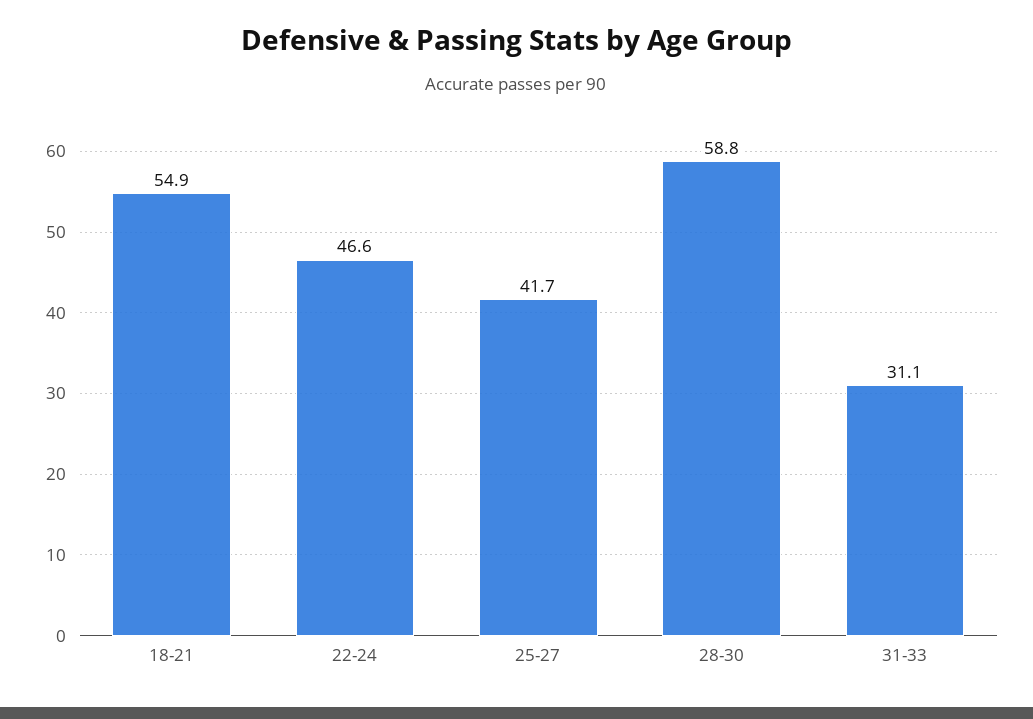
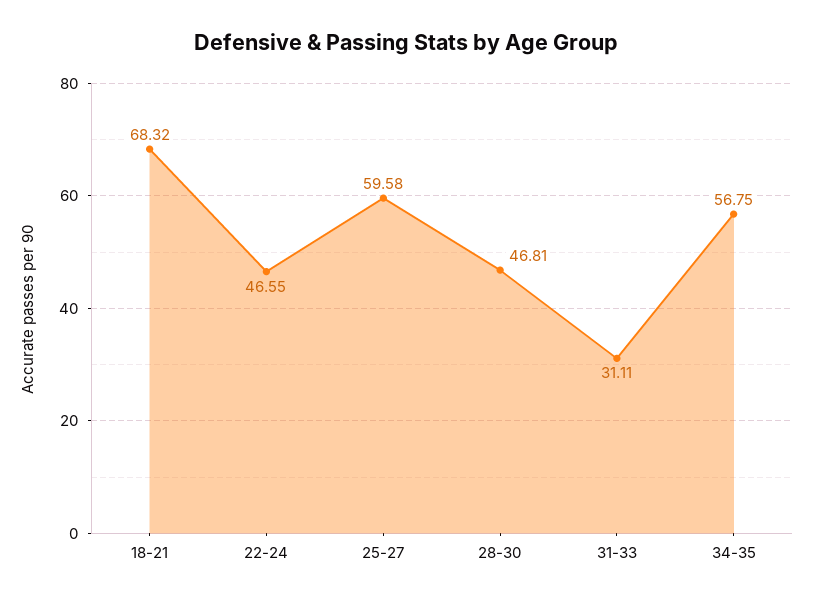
18-21: 54.9 -> 68.32
25-27: 41.7 -> 59.58
28-30: 58.8 -> 46.81
34-35: none -> 56.75

